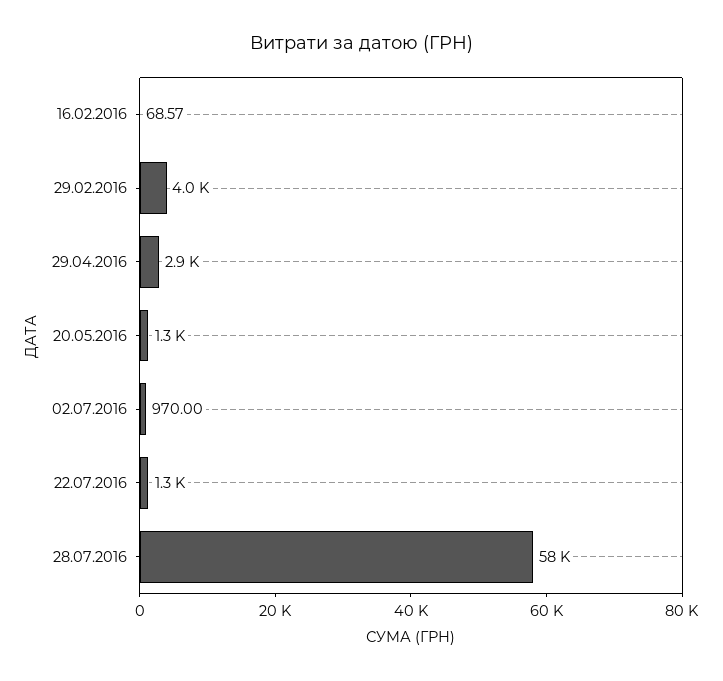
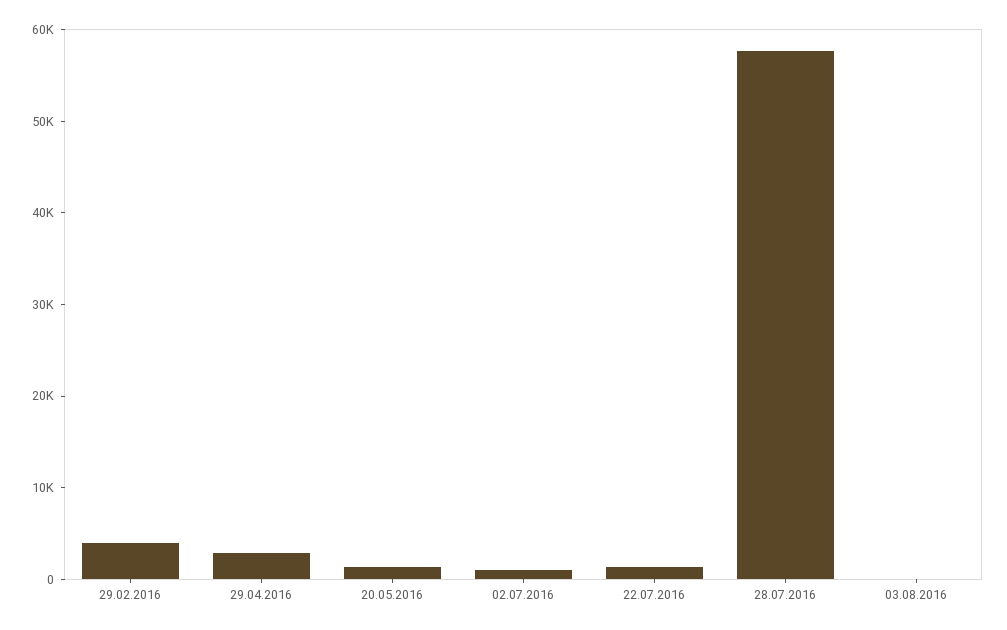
16.02.2016: 68.57 -> none
03.08.2016: none -> 0

